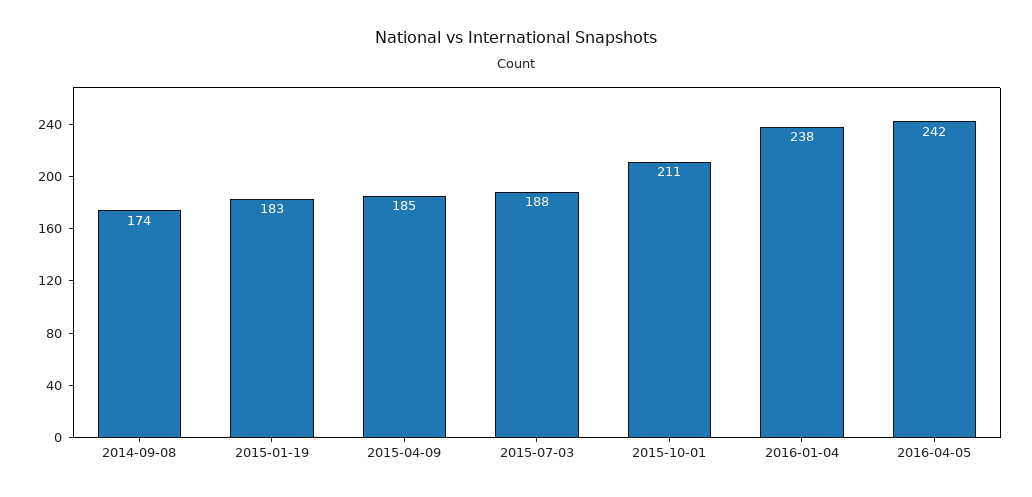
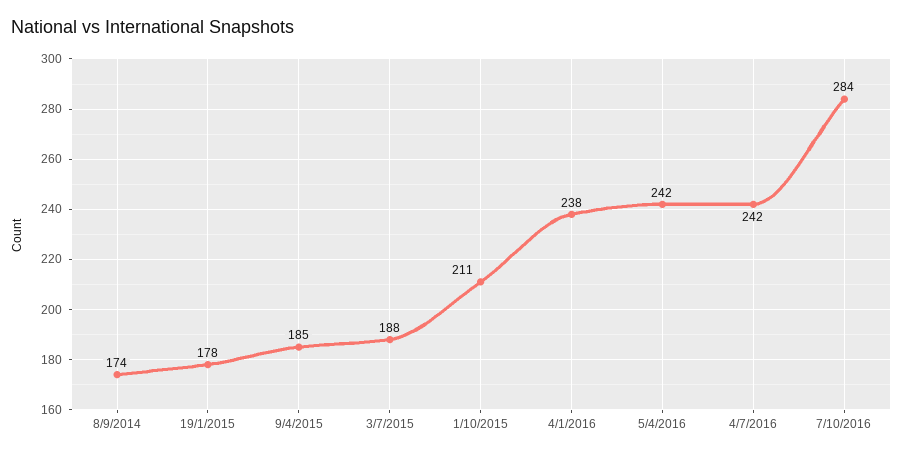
2015-01-19: 183 -> 178
4/7/2016: none -> 242
7/10/2016: none -> 284

